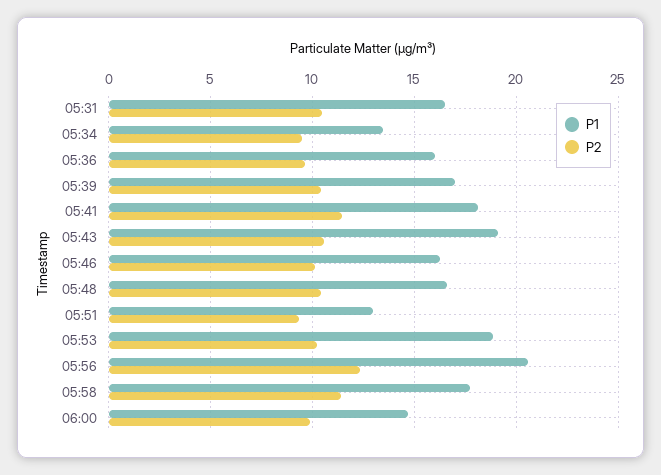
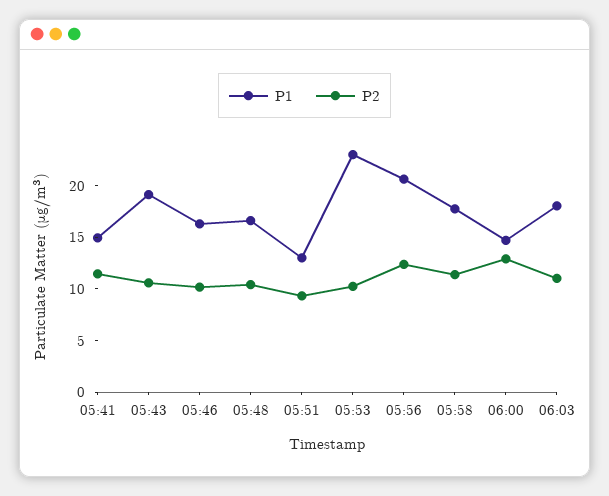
P1, 05:31: 16.5 -> none
P2, 05:31: 10.5 -> none
P1, 05:34: 13.5 -> none
P2, 05:34: 9.5 -> none
P1, 05:36: 16 -> none
P2, 05:36: 9.5 -> none
P1, 05:39: 17 -> none
P2, 05:39: 10.5 -> none
P1, 05:41: 18 -> 15
P1, 05:53: 19 -> 23
P2, 06:00: 10 -> 13
P1, 06:03: none -> 18
P2, 06:03: none -> 11

